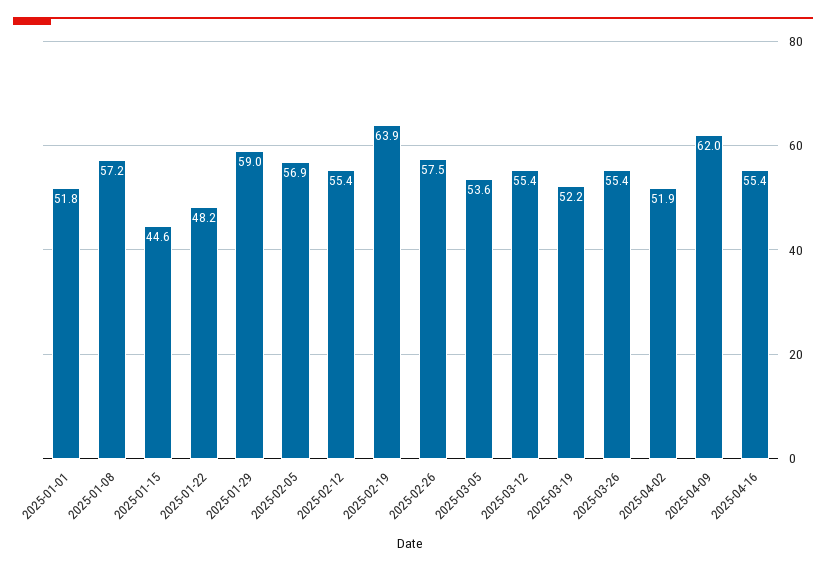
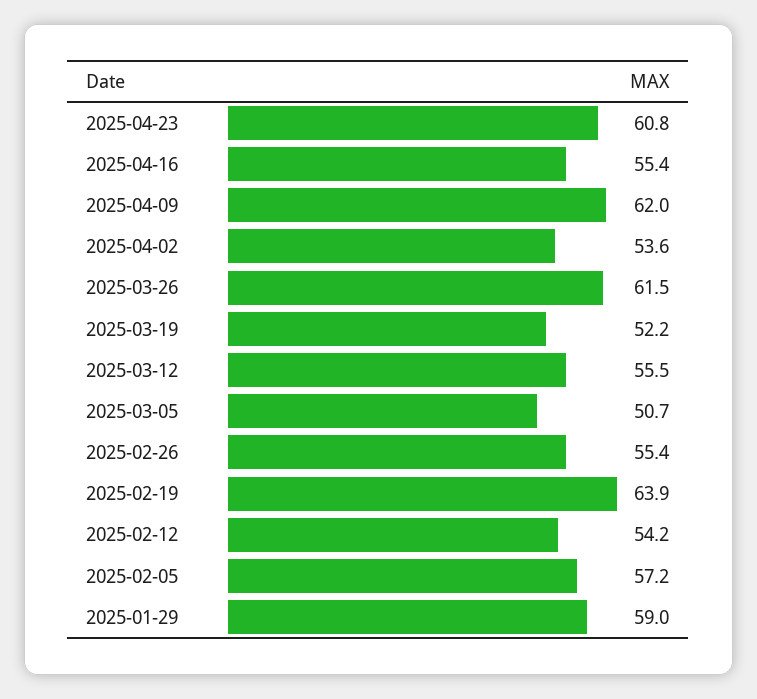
2025-01-01: 51.8 -> none
2025-01-08: 57.2 -> none
2025-01-15: 44.6 -> none
2025-01-22: 48.2 -> none
2025-02-05: 56.9 -> 57.2
2025-02-12: 55.4 -> 54.2
2025-02-26: 57.5 -> 55.4
2025-03-05: 53.6 -> 50.7
2025-03-12: 55.4 -> 55.5
2025-03-26: 55.4 -> 61.5
2025-04-02: 51.9 -> 53.6
2025-04-23: none -> 60.8

